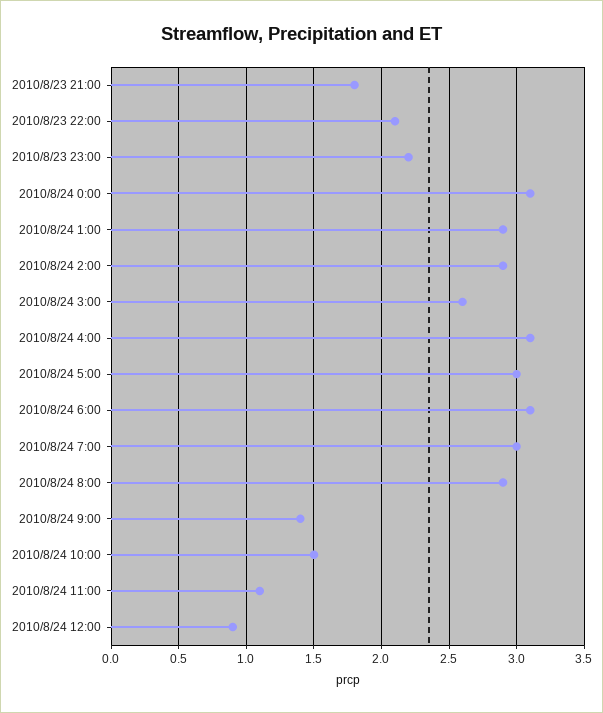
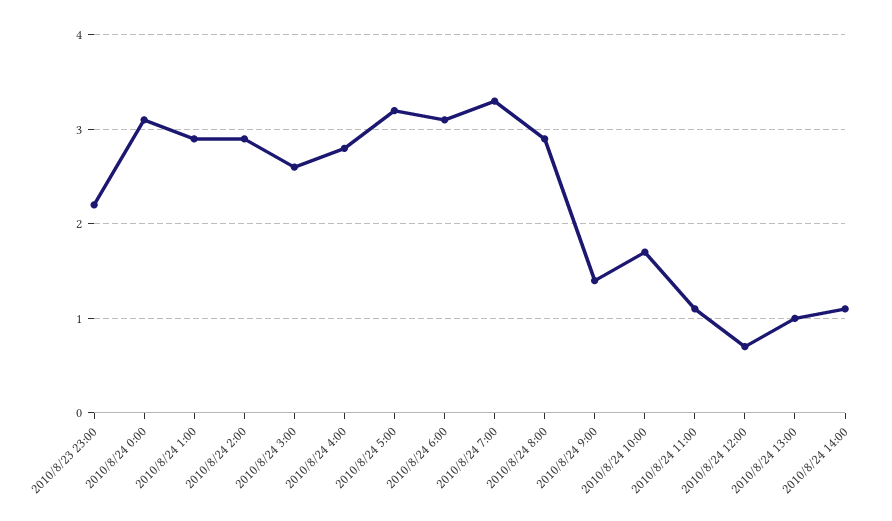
2010/8/23 21:00: 1.8 -> none
2010/8/23 22:00: 2.1 -> none
2010/8/24 4:00: 3.1 -> 2.8
2010/8/24 5:00: 3 -> 3.2
2010/8/24 7:00: 3 -> 3.3
2010/8/24 10:00: 1.5 -> 1.7
2010/8/24 12:00: 0.9 -> 0.7
2010/8/24 13:00: none -> 1
2010/8/24 14:00: none -> 1.1

